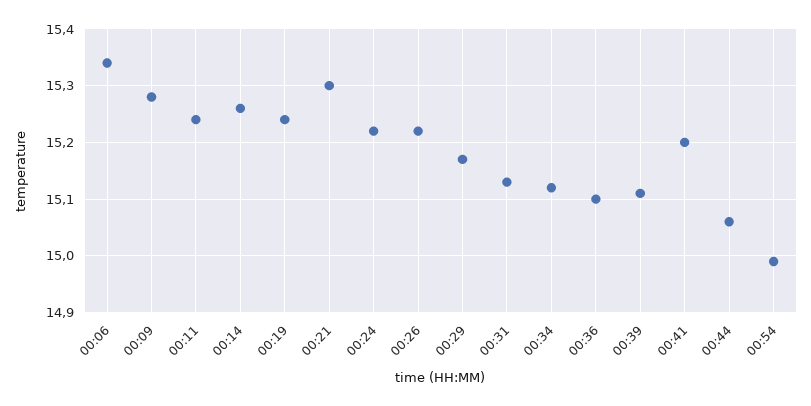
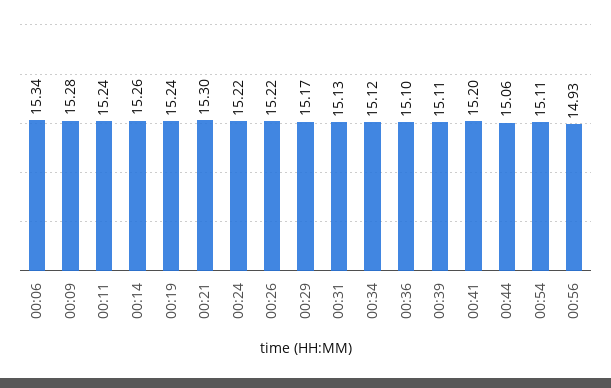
00:54: 15 -> 15.11
00:56: none -> 14.93

